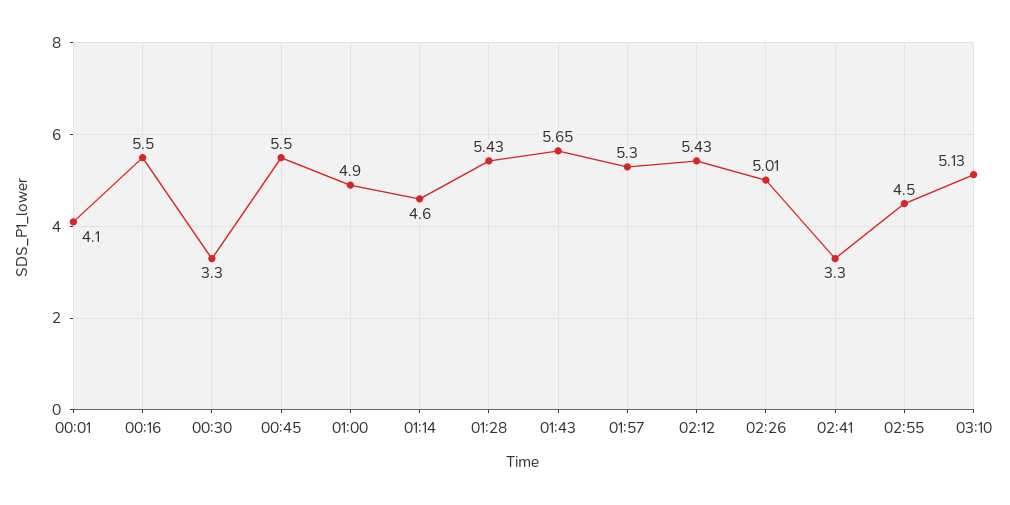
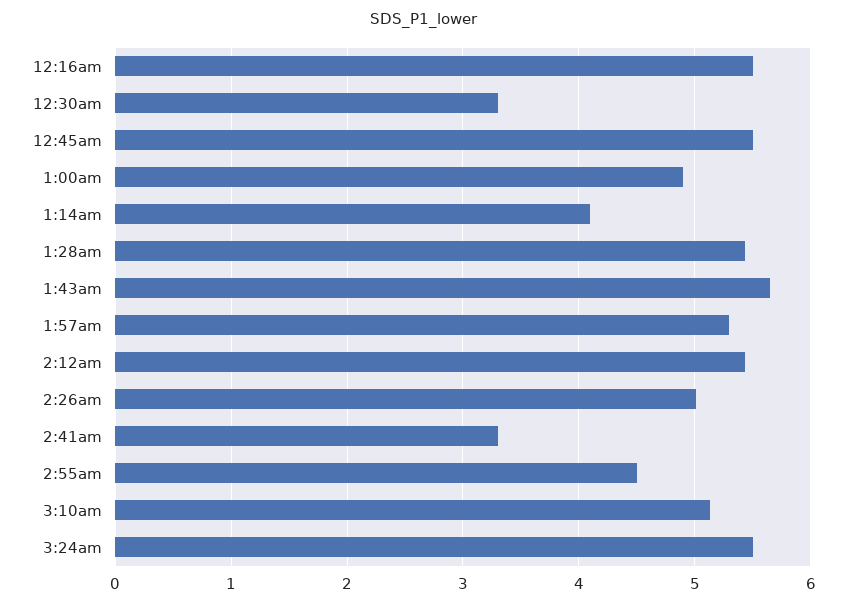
00:01: 4.1 -> none
01:14: 4.6 -> 4.1
3:24am: none -> 5.5

